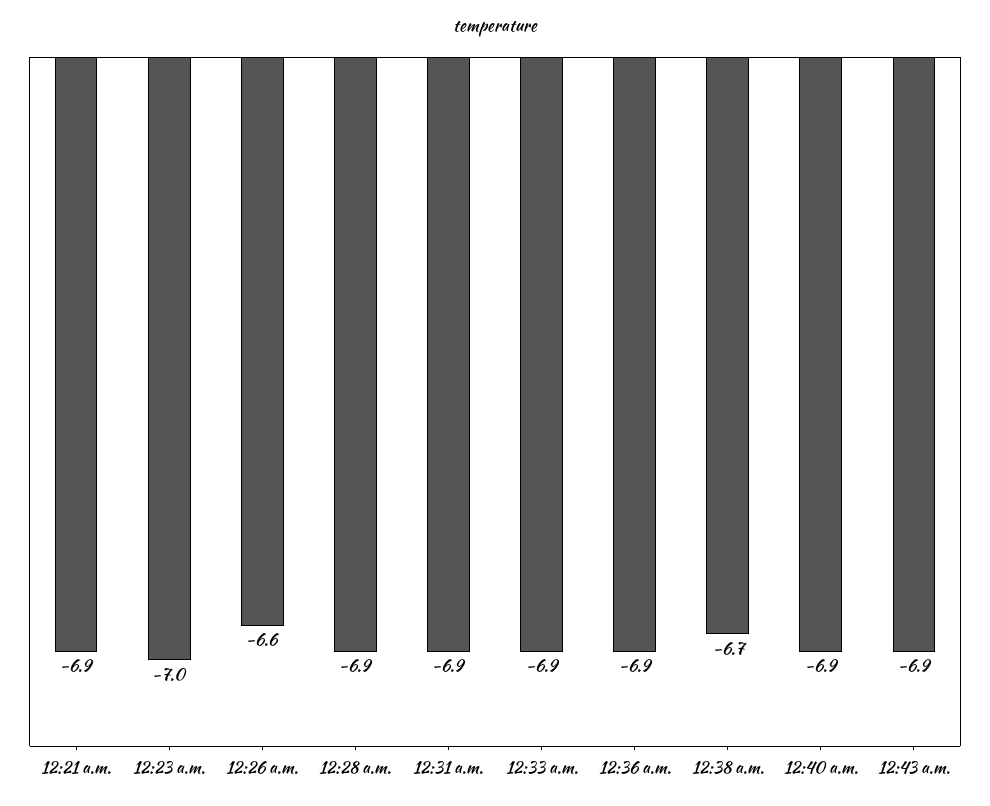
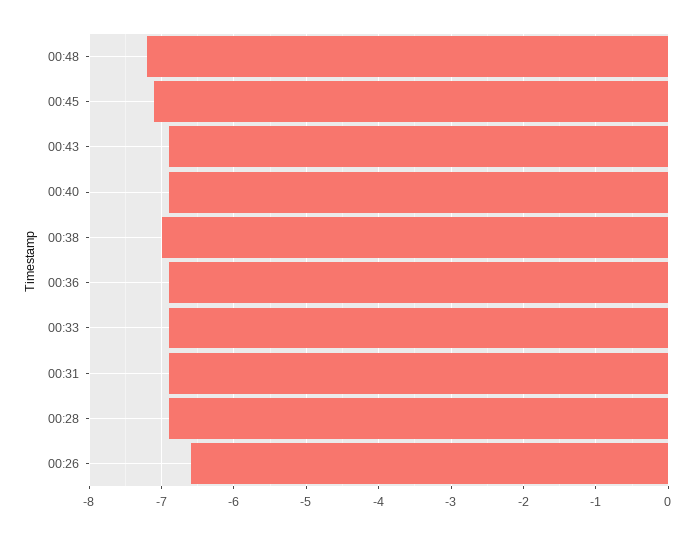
12:21 a.m.: -6.9 -> none
12:23 a.m.: -7 -> none
12:38 a.m.: -6.7 -> -7
00:48: none -> -7.2
00:45: none -> -7.1

